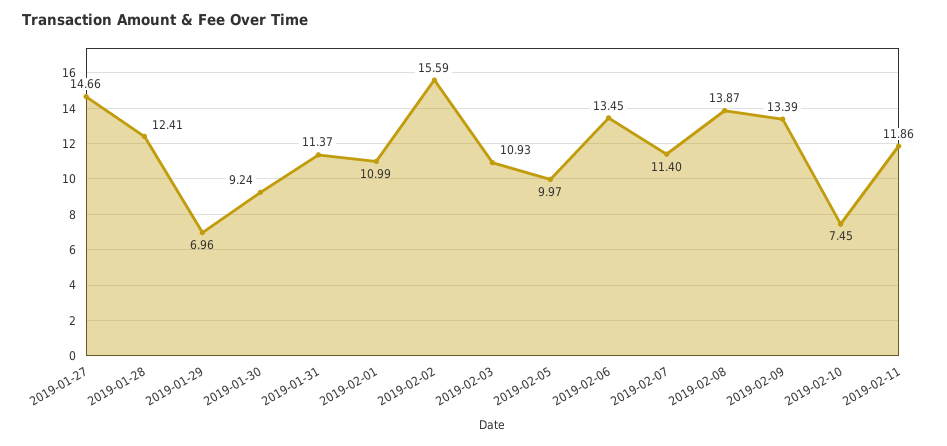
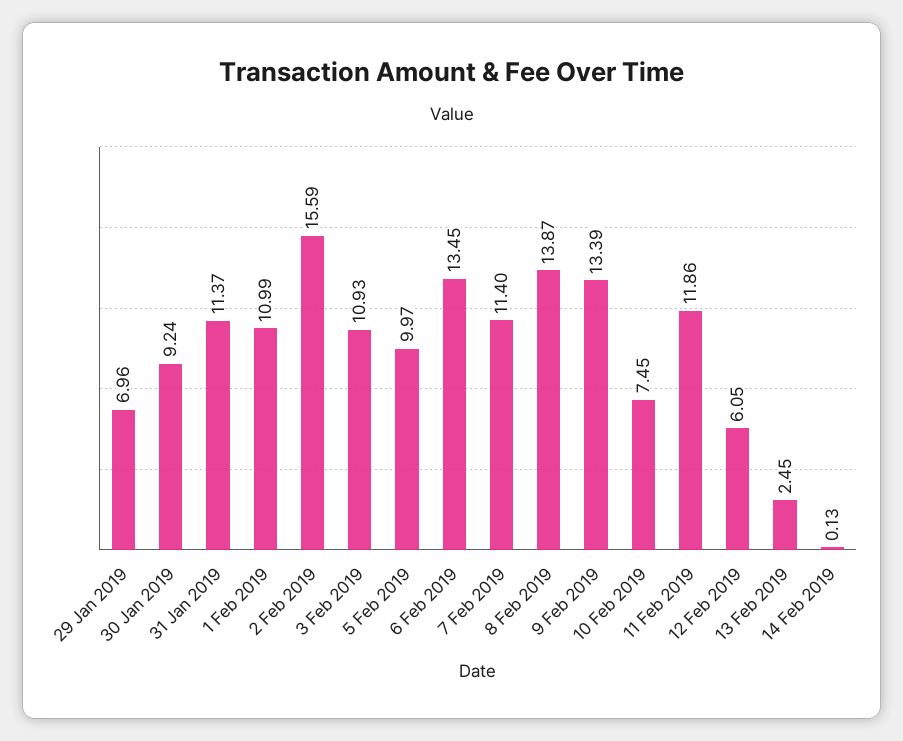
2019-01-27: 14.66 -> none
2019-01-28: 12.41 -> none
12 Feb 2019: none -> 6.05
13 Feb 2019: none -> 2.45
14 Feb 2019: none -> 0.13

